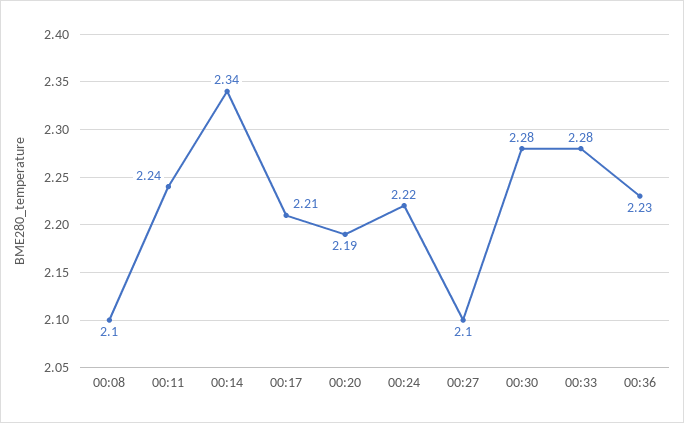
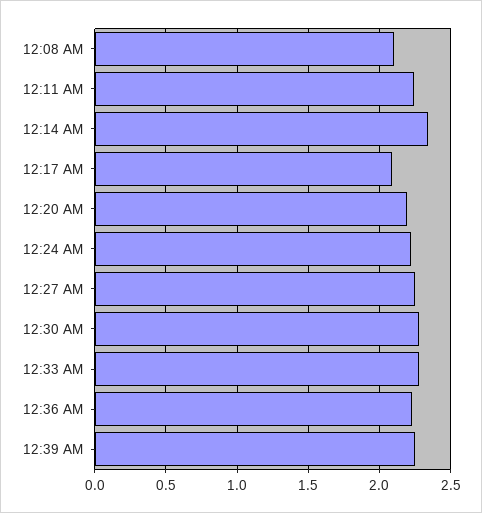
00:17: 2.21 -> 2.1
00:27: 2.1 -> 2.25
12:39 AM: none -> 2.25

